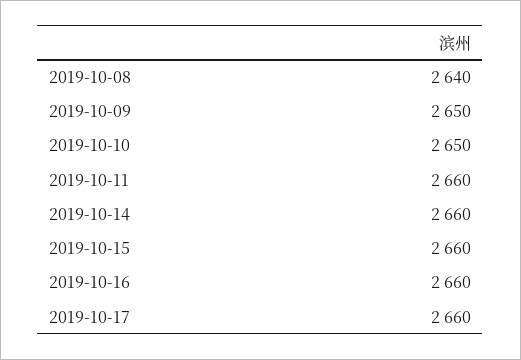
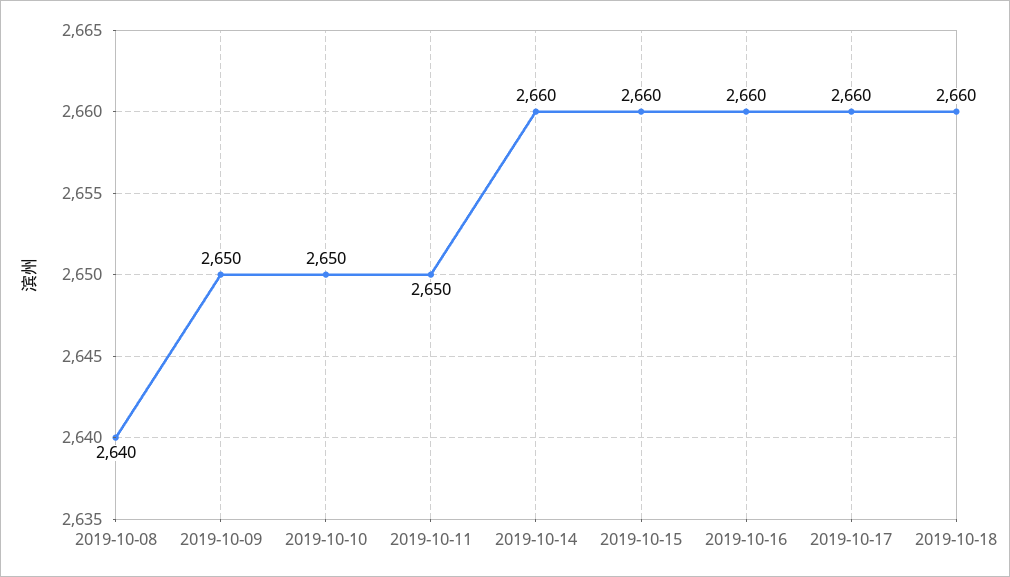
2019-10-11: 2660 -> 2650
2019-10-18: none -> 2660

